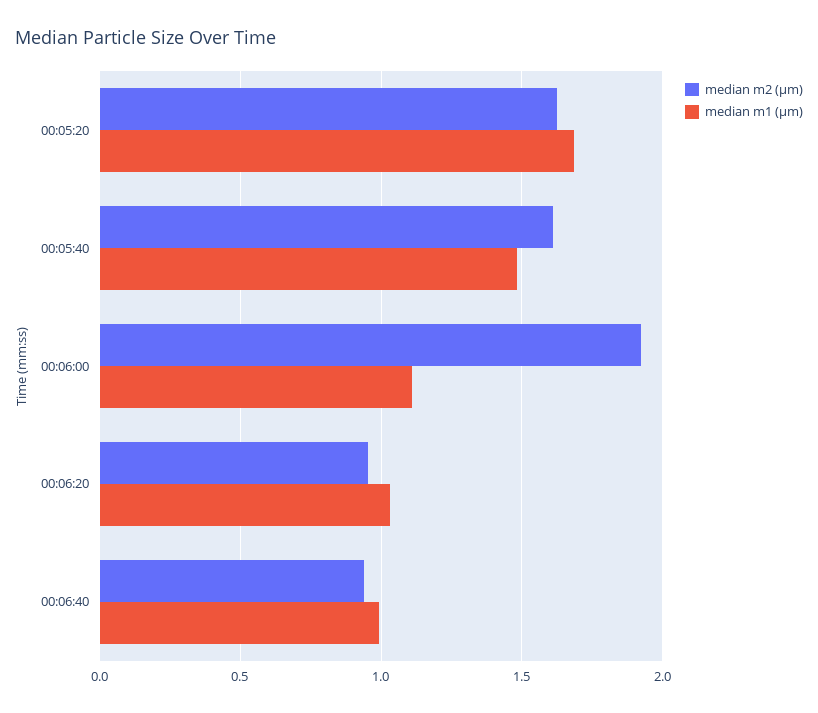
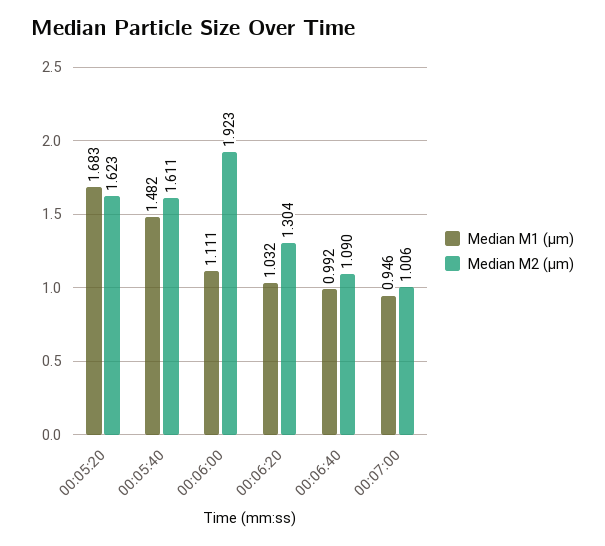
median m2 (µm), 00:06:20: 0.95 -> 1.304
median m2 (µm), 00:06:40: 0.95 -> 1.09
median m1 (µm), 00:07:00: none -> 0.946
median m2 (µm), 00:07:00: none -> 1.006

